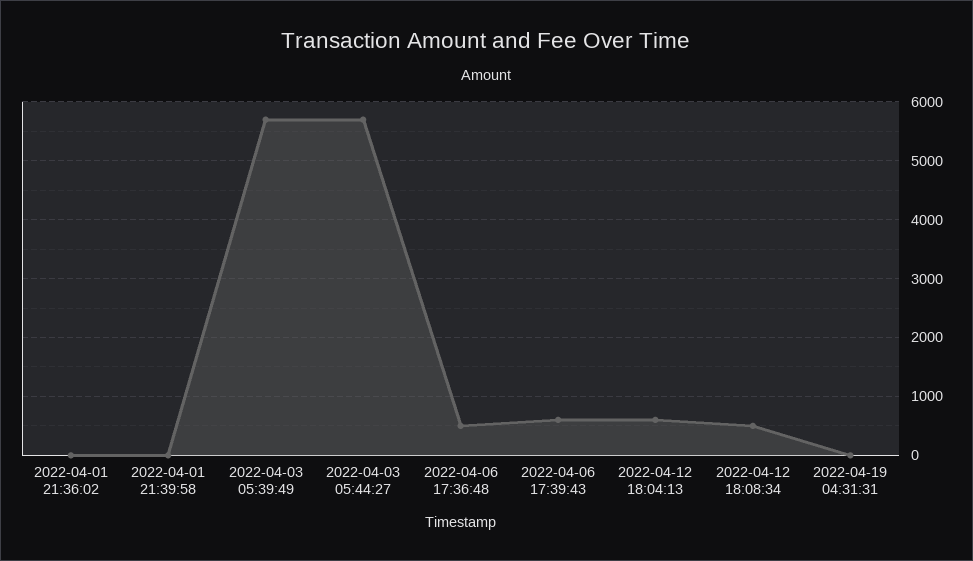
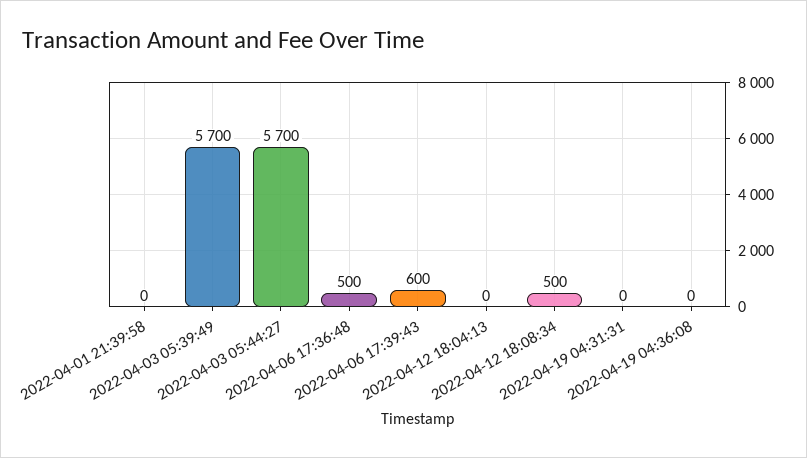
2022-04-01 21:36:02: 0 -> none
2022-04-12 18:04:13: 600 -> 0
2022-04-19 04:36:08: none -> 0

